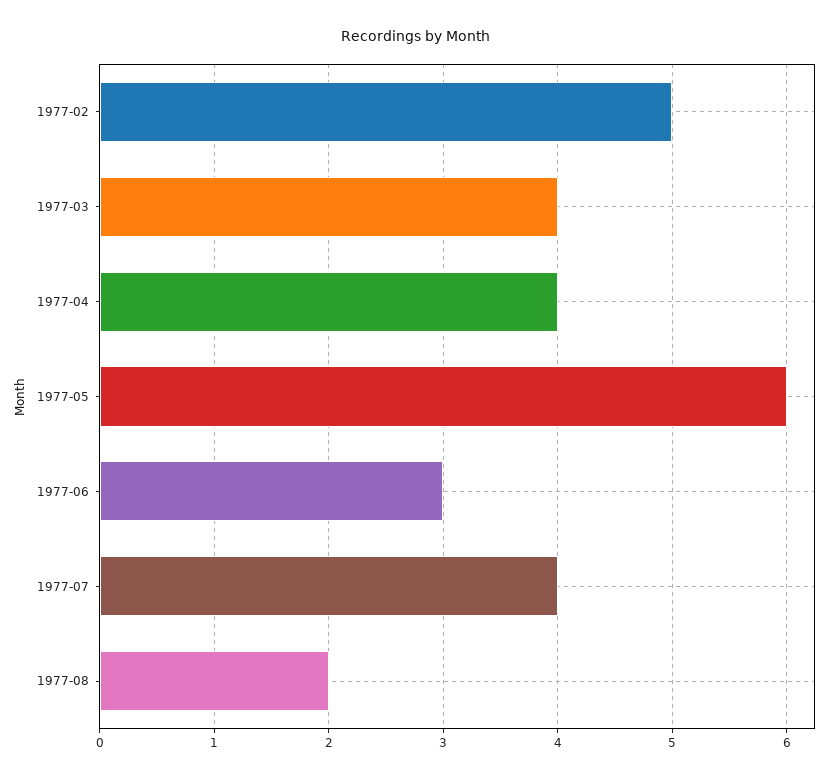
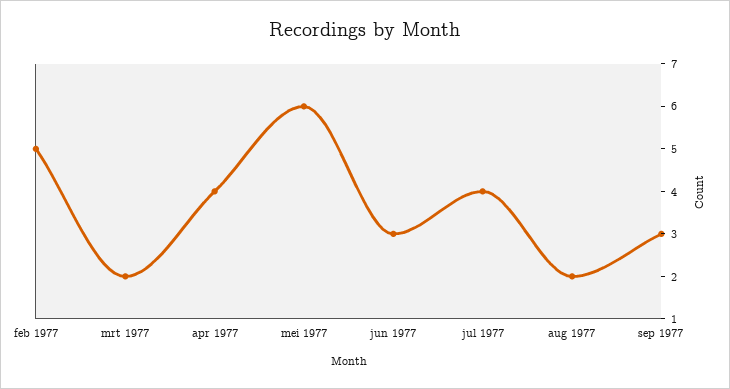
1977-03: 4 -> 2
sep 1977: none -> 3

